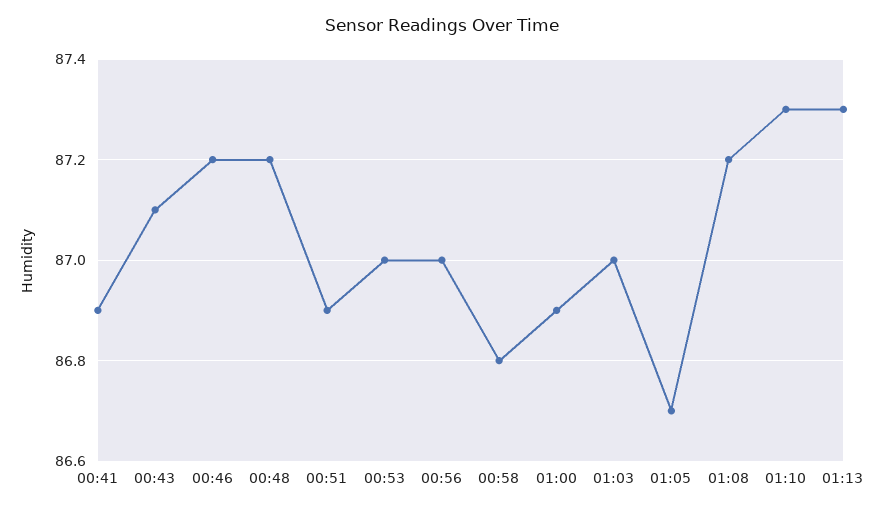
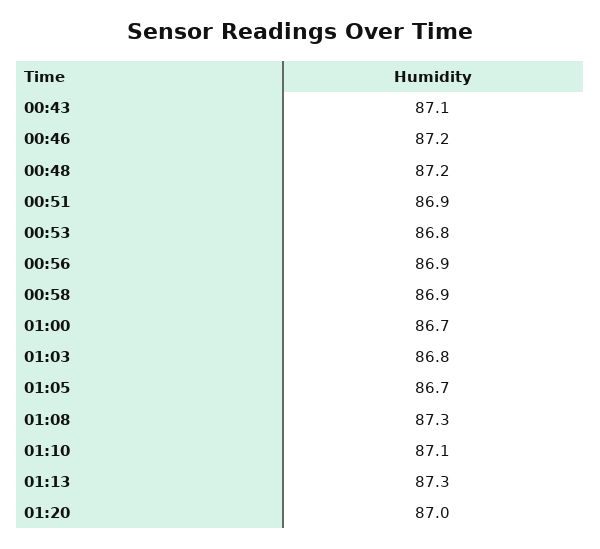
00:41: 86.9 -> none
00:53: 87 -> 86.8
00:56: 87 -> 86.9
00:58: 86.8 -> 86.9
01:00: 86.9 -> 86.7
01:03: 87 -> 86.8
01:08: 87.2 -> 87.3
01:10: 87.3 -> 87.1
01:20: none -> 87

